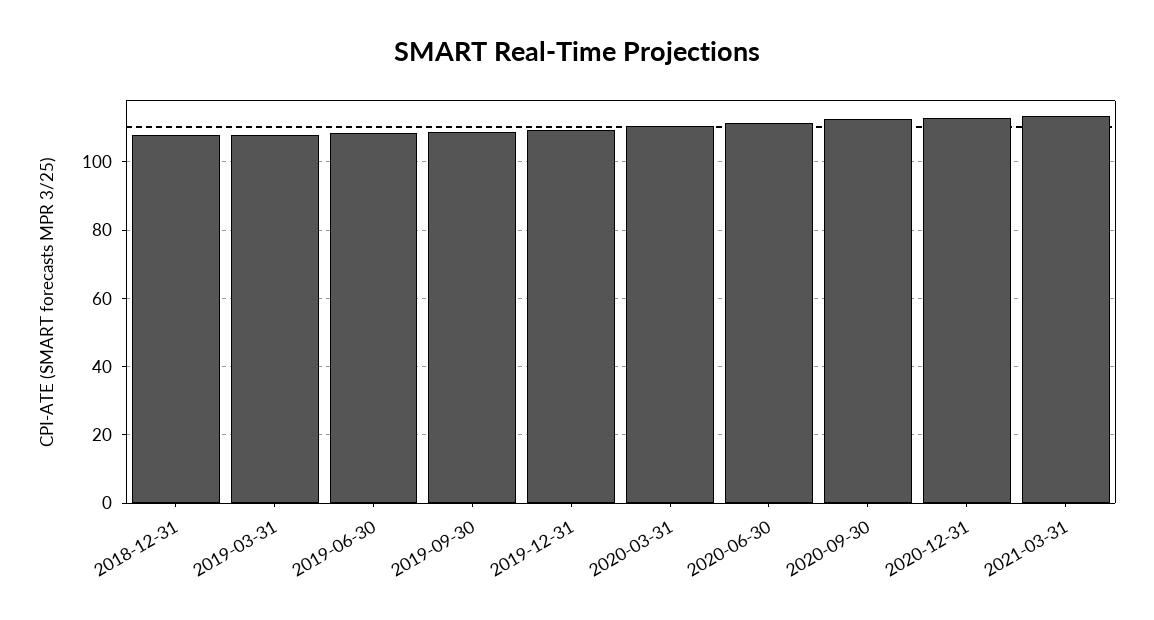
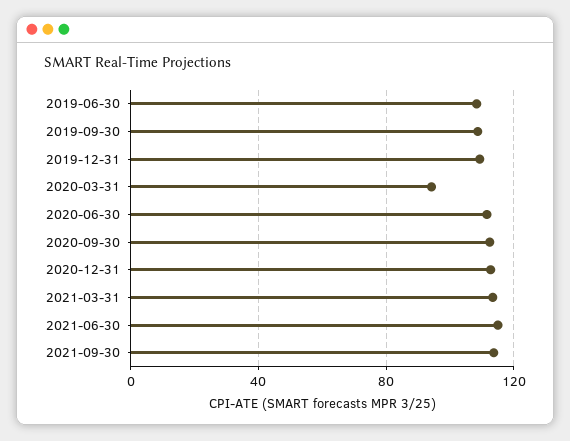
2018-12-31: 108 -> none
2019-03-31: 108 -> none
2020-03-31: 110 -> 95
2021-06-30: none -> 115
2021-09-30: none -> 115

